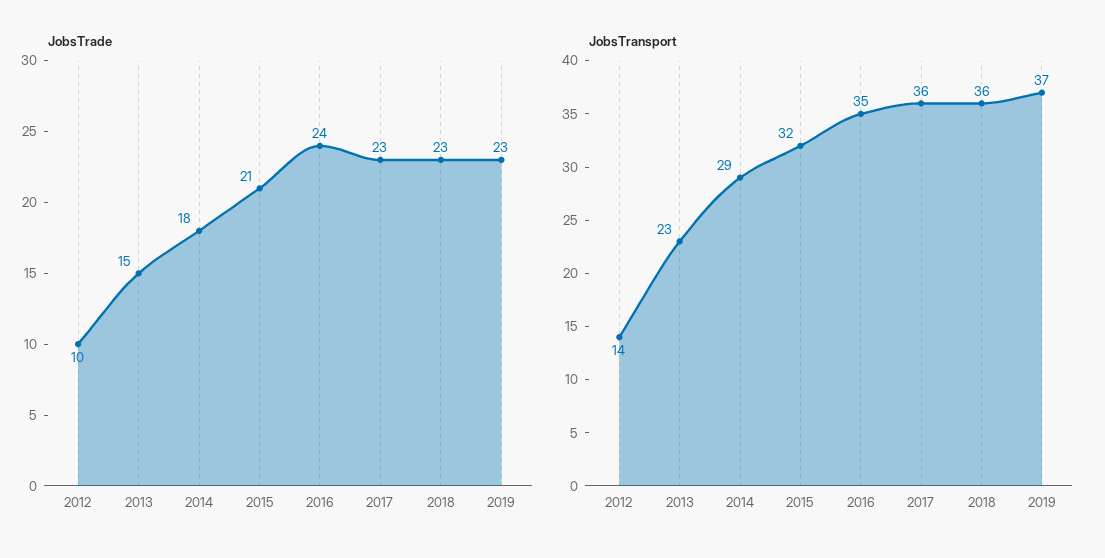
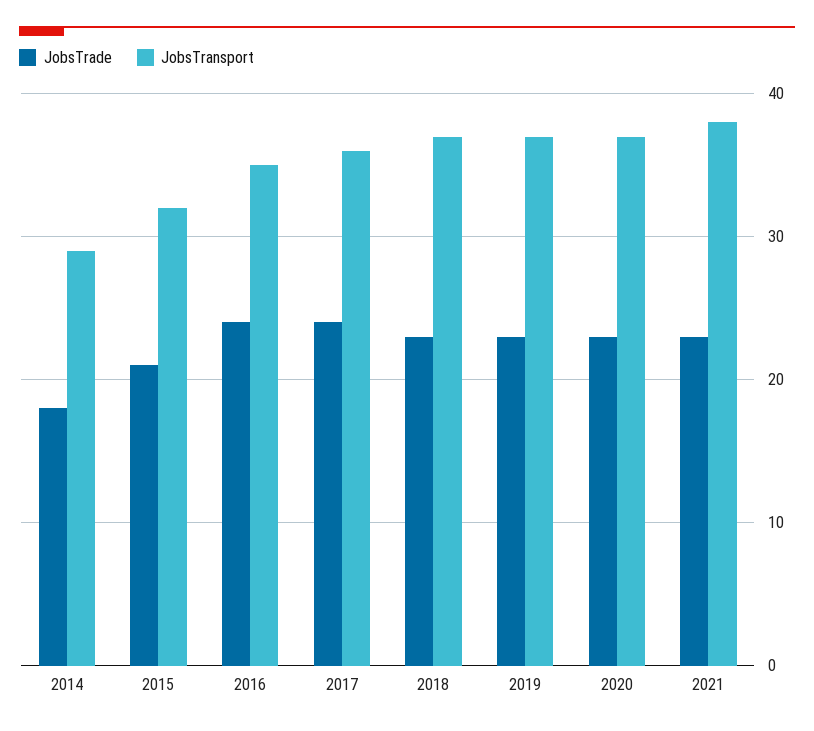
JobsTrade, 2012: 10 -> none
JobsTrade, 2013: 15 -> none
JobsTrade, 2017: 23 -> 24
JobsTransport, 2012: 14 -> none
JobsTransport, 2013: 23 -> none
JobsTransport, 2018: 36 -> 37
JobsTrade, 2020: none -> 23
JobsTransport, 2020: none -> 37
JobsTrade, 2021: none -> 23
JobsTransport, 2021: none -> 38

